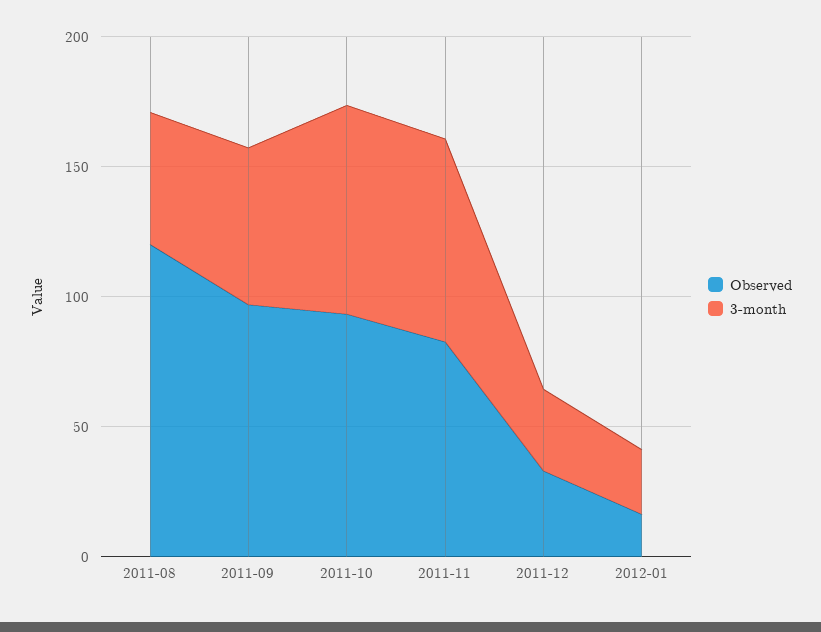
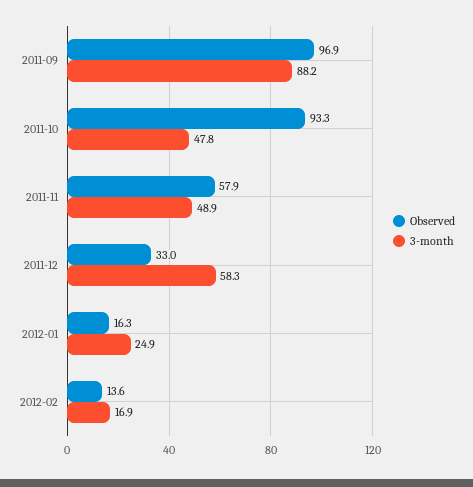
Observed, 2011-08: 120 -> none
3-month, 2011-08: 50 -> none
3-month, 2011-09: 60 -> 88.2
3-month, 2011-10: 80 -> 47.8
Observed, 2011-11: 80 -> 57.9
3-month, 2011-11: 80 -> 48.9
3-month, 2011-12: 30 -> 58.3
Observed, 2012-02: none -> 13.6
3-month, 2012-02: none -> 16.9

